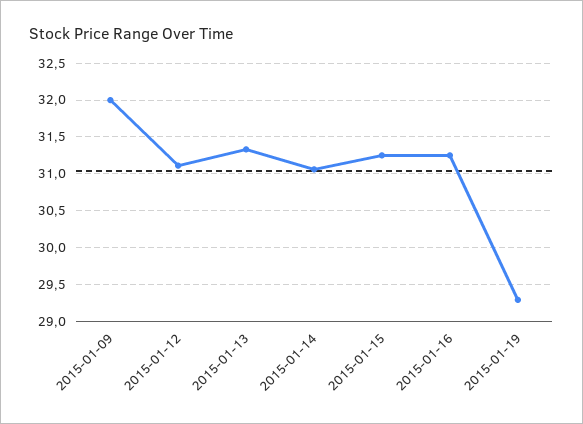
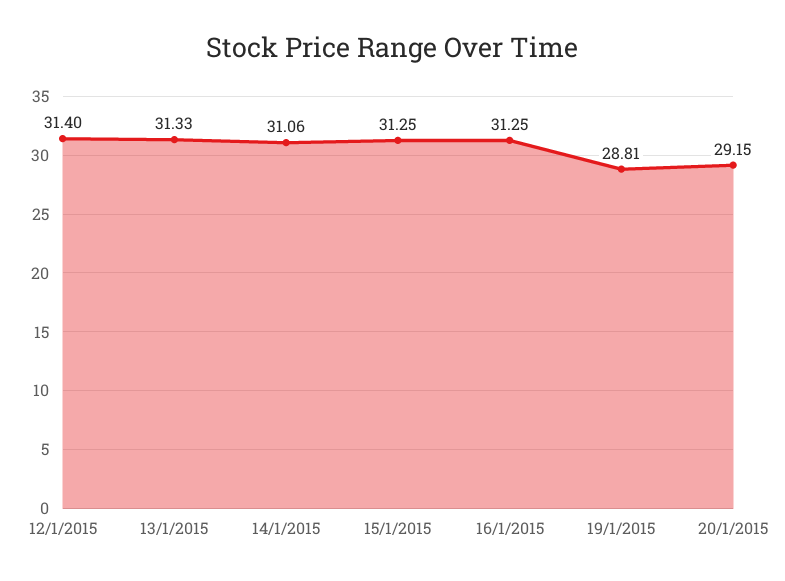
2015-01-09: 32 -> none
2015-01-12: 31.1 -> 31.4
2015-01-19: 29.3 -> 28.81
20/1/2015: none -> 29.15

